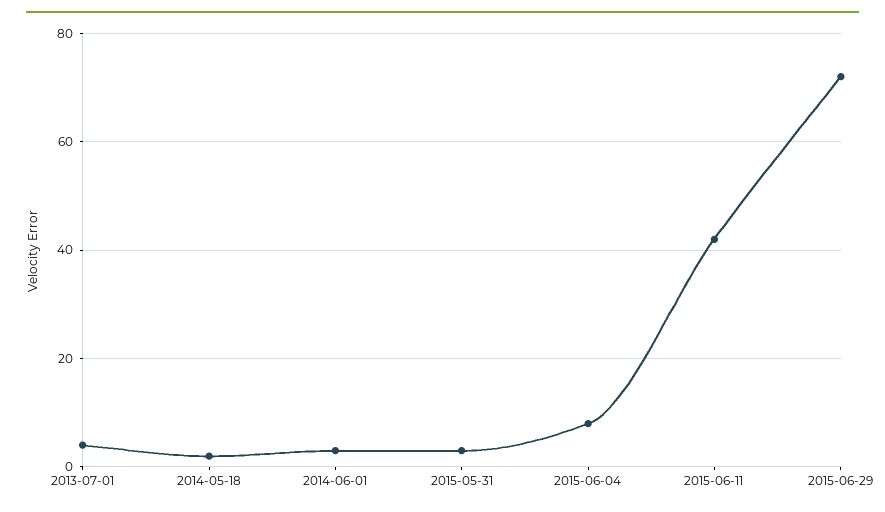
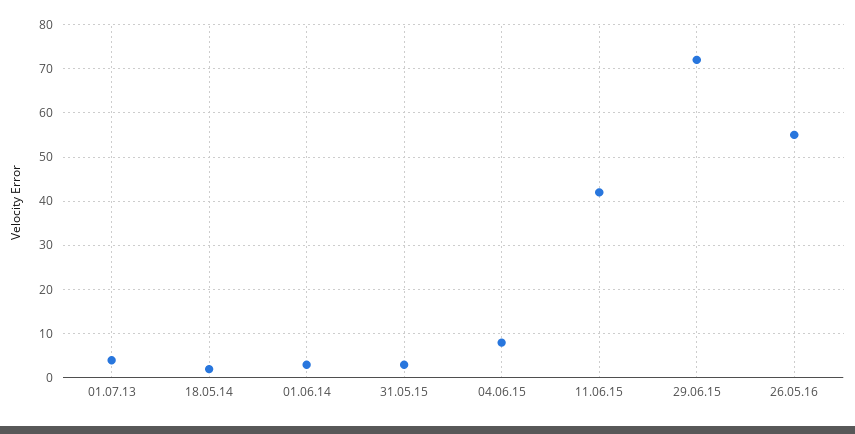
26.05.16: none -> 55

